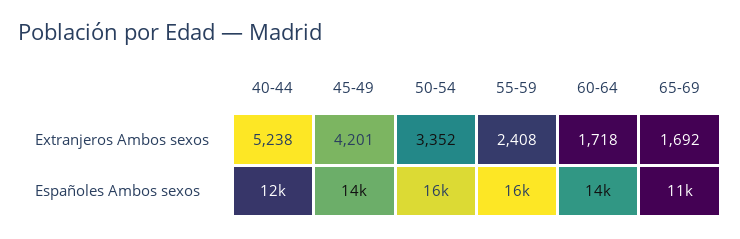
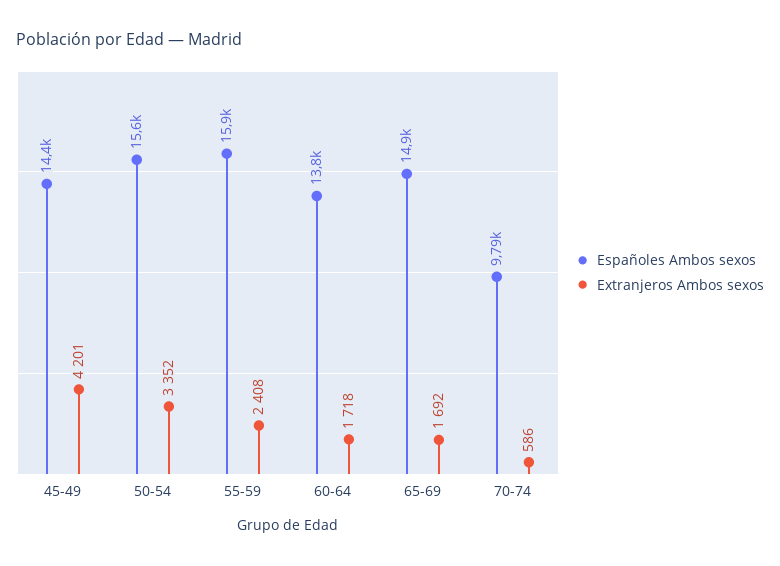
Extranjeros Ambos sexos, 40-44: 5238 -> none
Españoles Ambos sexos, 40-44: 12000 -> none
Españoles Ambos sexos, 65-69: 11000 -> 14900
Españoles Ambos sexos, 70-74: none -> 9790
Extranjeros Ambos sexos, 70-74: none -> 586

